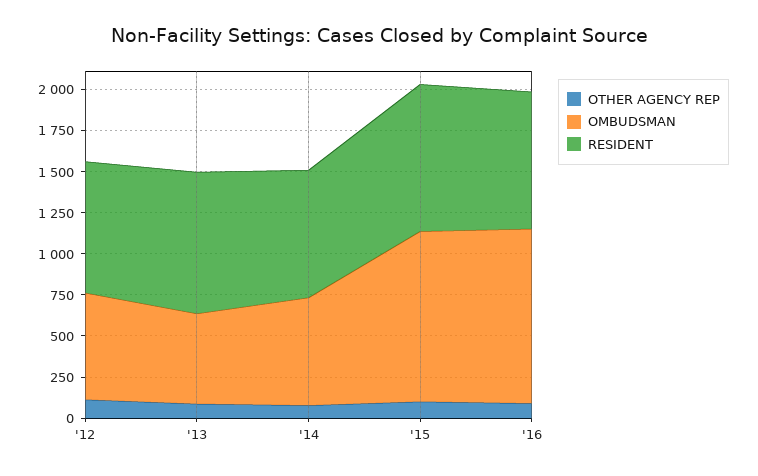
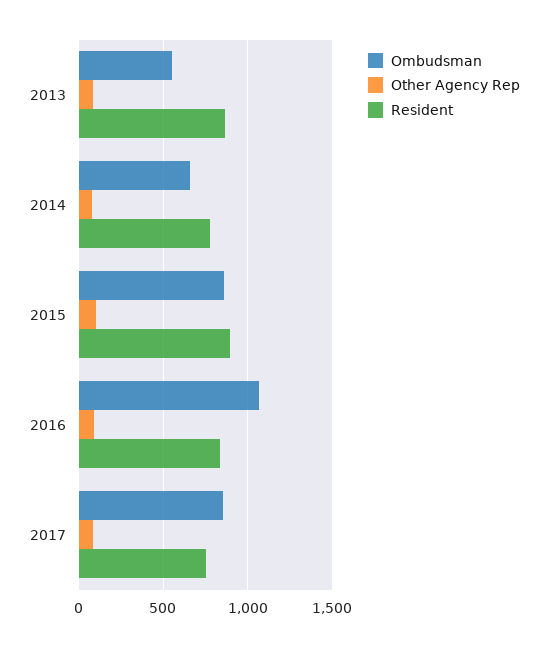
OTHER AGENCY REP, '12: 100 -> none
OMBUDSMAN, '12: 650 -> none
RESIDENT, '12: 800 -> none
OMBUDSMAN, '15: 1050 -> 850
OMBUDSMAN, 2017: none -> 850
OTHER AGENCY REP, 2017: none -> 100
RESIDENT, 2017: none -> 750

